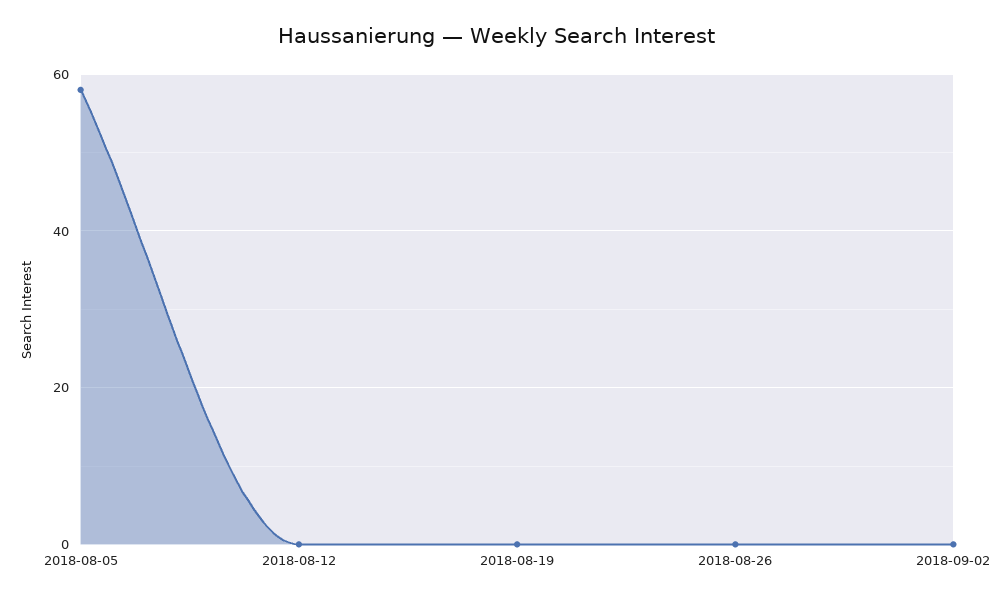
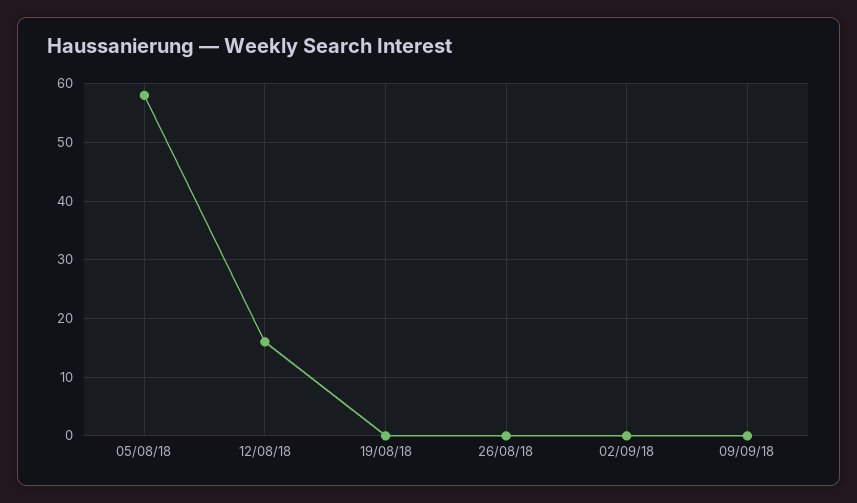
2018-08-12: 0 -> 15
09/09/18: none -> 0

